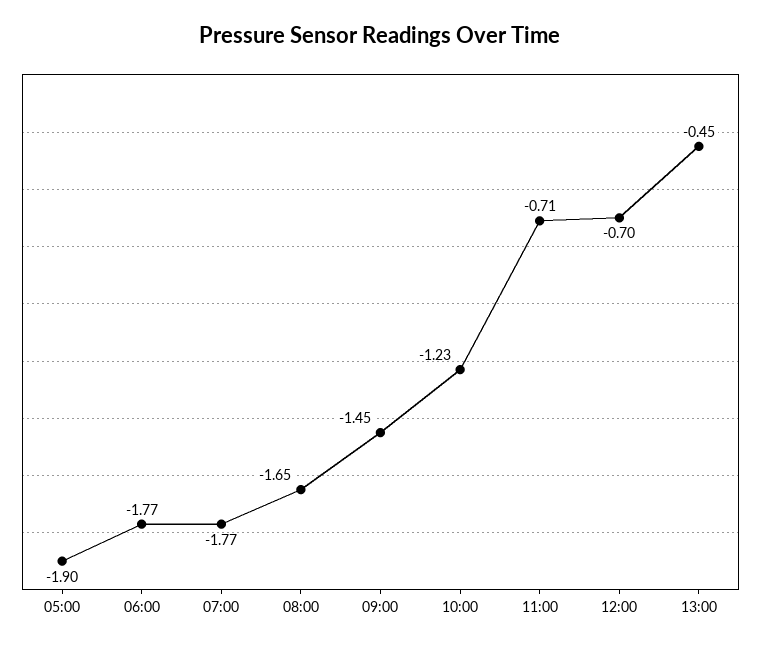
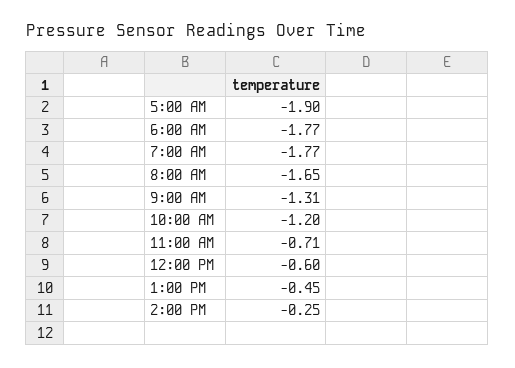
09:00: -1.45 -> -1.31
10:00: -1.23 -> -1.2
12:00: -0.7 -> -0.6
2:00 PM: none -> -0.25

